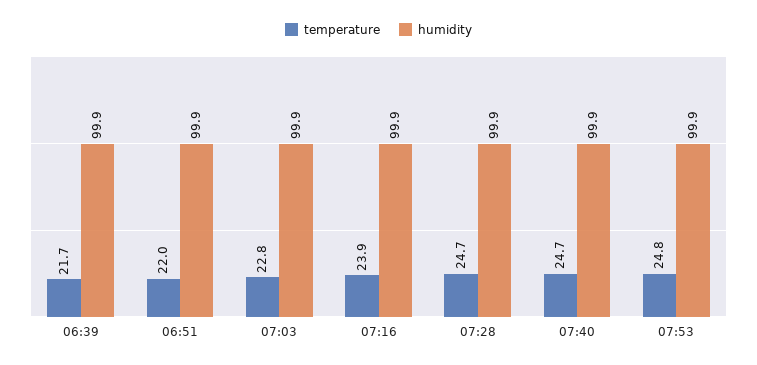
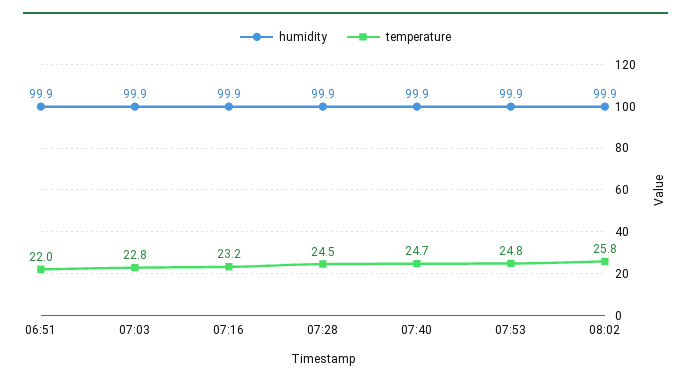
temperature, 06:39: 21.7 -> none
humidity, 06:39: 99.9 -> none
temperature, 07:16: 23.9 -> 23.2
temperature, 07:28: 24.7 -> 24.5
humidity, 08:02: none -> 99.9
temperature, 08:02: none -> 25.8

